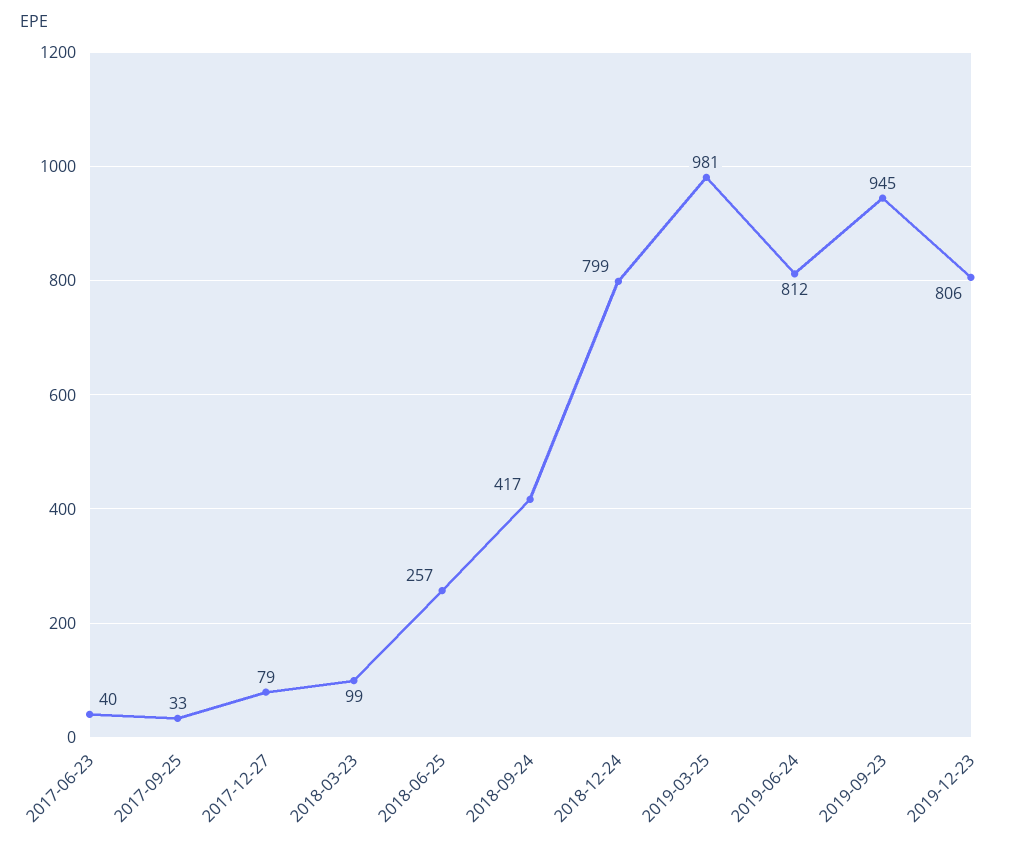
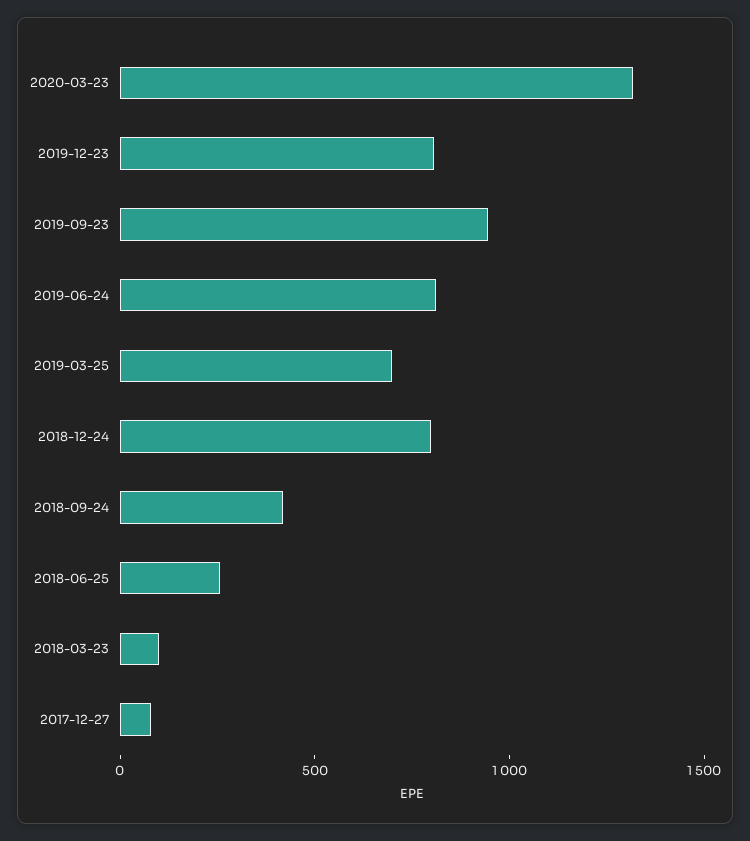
2017-06-23: 40 -> none
2017-09-25: 33 -> none
2019-03-25: 981 -> 700
2020-03-23: none -> 1300

